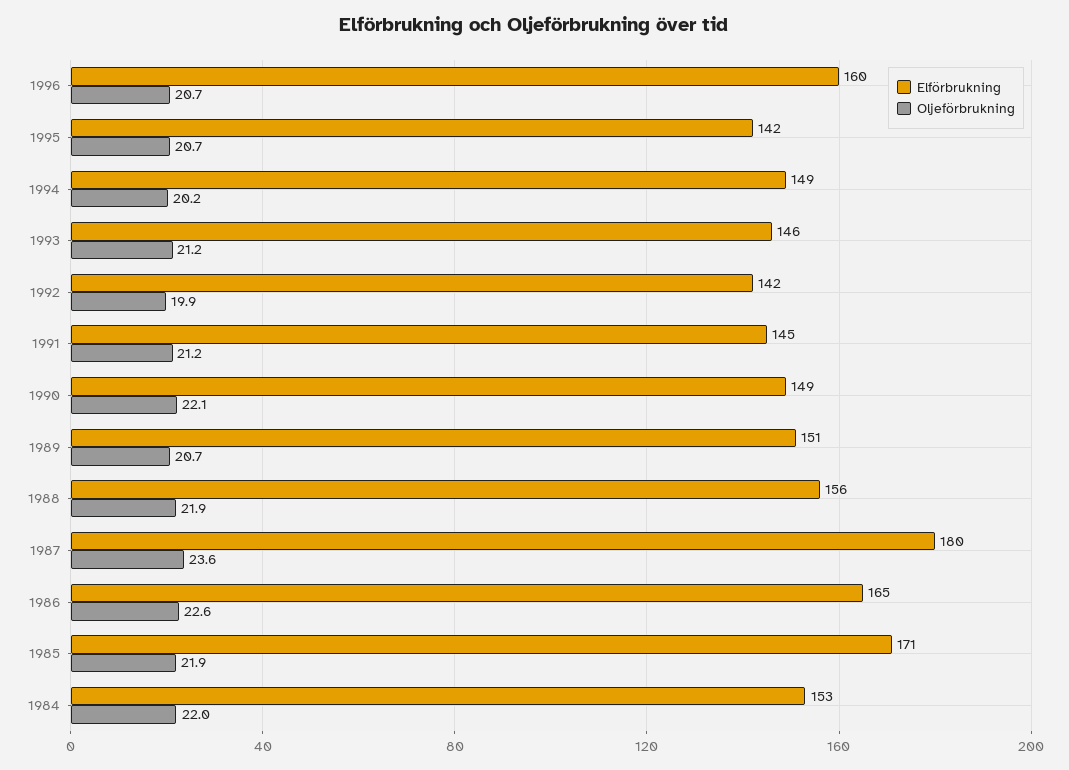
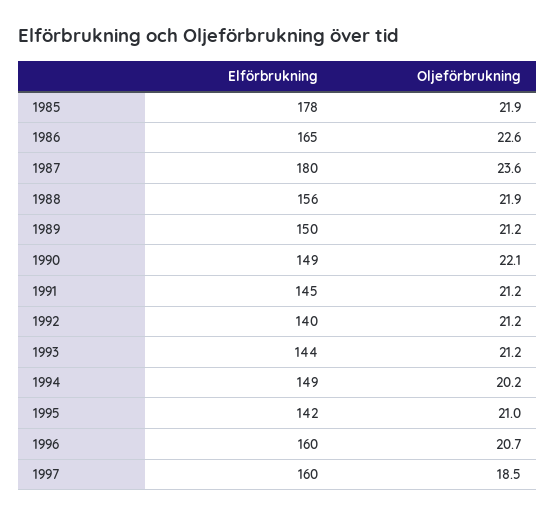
Oljeförbrukning, 1995: 20.7 -> 21
Elförbrukning, 1993: 146 -> 144
Elförbrukning, 1992: 142 -> 140
Oljeförbrukning, 1992: 19.9 -> 21.2
Elförbrukning, 1989: 151 -> 150
Oljeförbrukning, 1989: 20.7 -> 21.2
Elförbrukning, 1985: 171 -> 178
Elförbrukning, 1984: 153 -> none
Oljeförbrukning, 1984: 22 -> none
Elförbrukning, 1997: none -> 160
Oljeförbrukning, 1997: none -> 18.5

